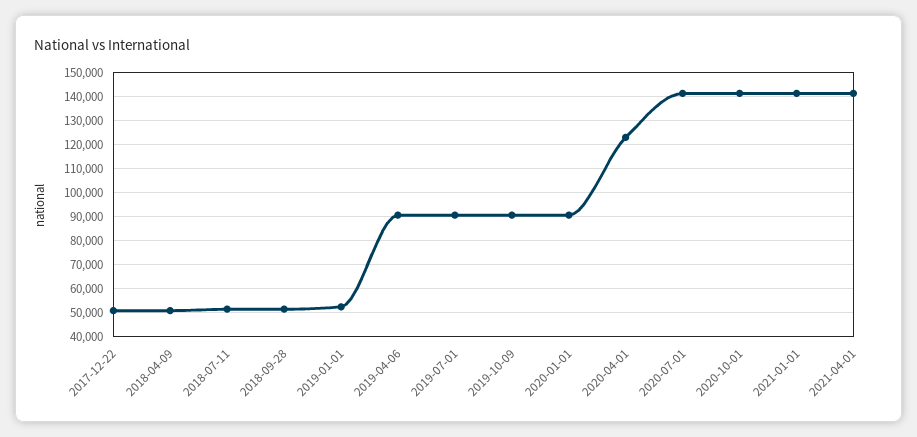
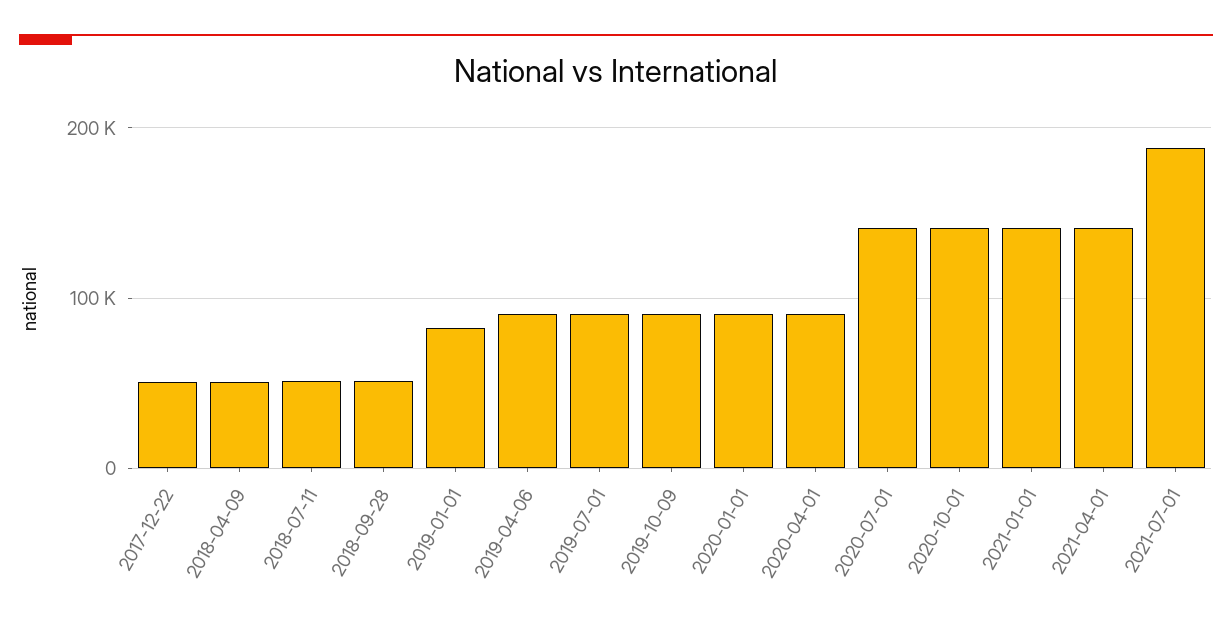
2019-01-01: 52500 -> 80000
2020-04-01: 122500 -> 90000
2021-07-01: none -> 190000

